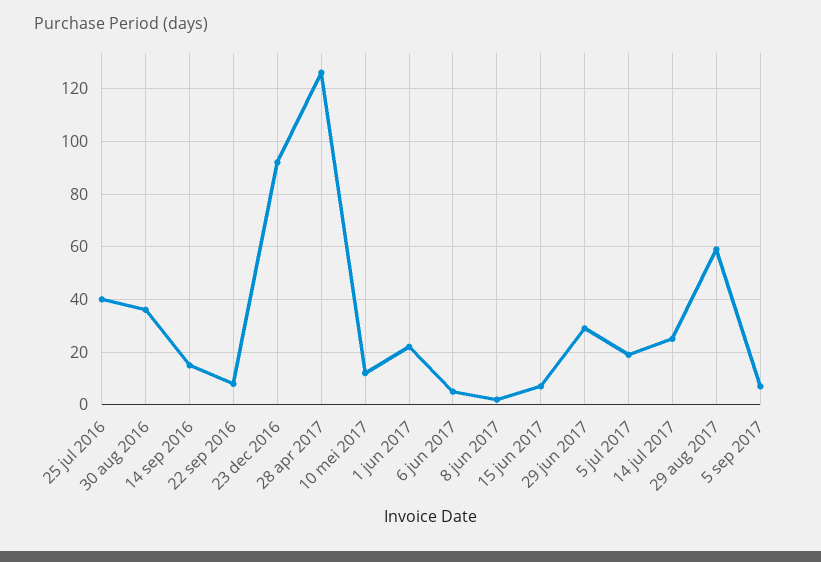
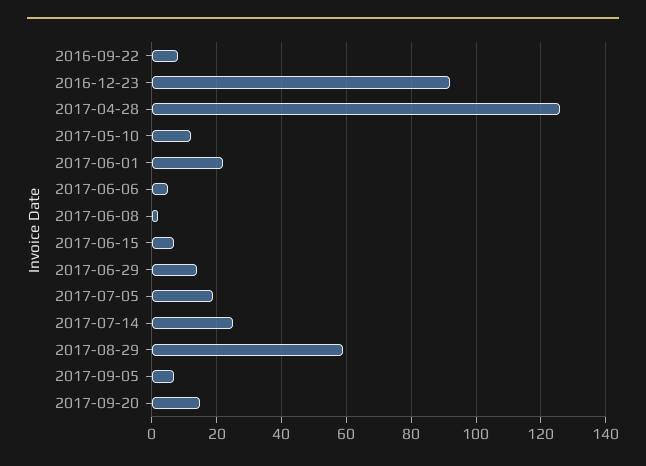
25 jul 2016: 40 -> none
30 aug 2016: 35 -> none
14 sep 2016: 15 -> none
29 jun 2017: 30 -> 15
2017-09-20: none -> 15

